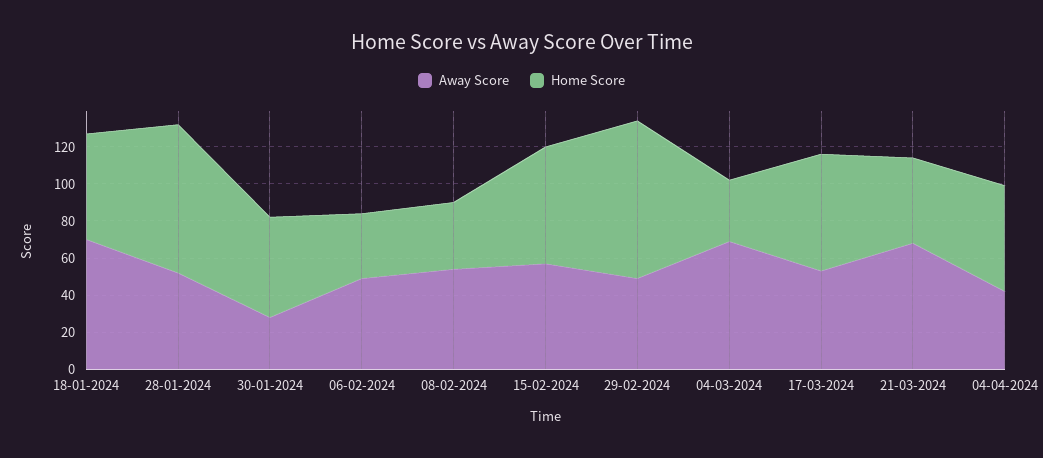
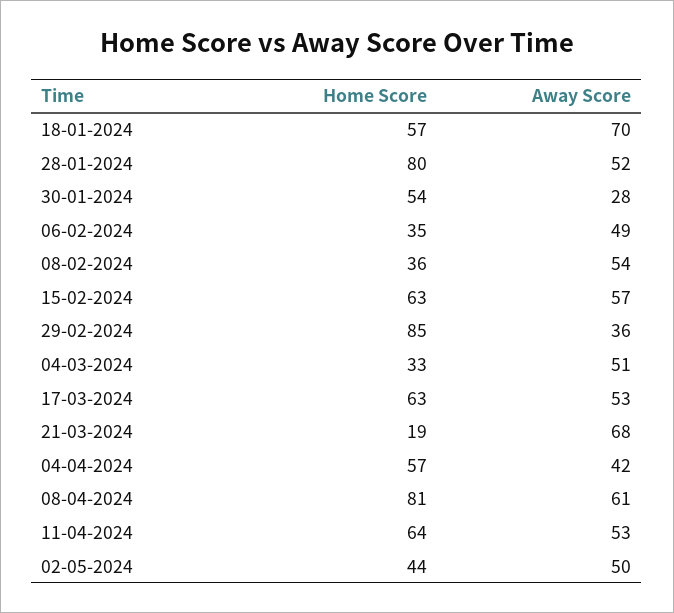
Away Score, 29-02-2024: 50 -> 36
Away Score, 04-03-2024: 70 -> 51
Home Score, 21-03-2024: 45 -> 19
Home Score, 08-04-2024: none -> 81
Away Score, 08-04-2024: none -> 61
Home Score, 11-04-2024: none -> 64
Away Score, 11-04-2024: none -> 53
Home Score, 02-05-2024: none -> 44
Away Score, 02-05-2024: none -> 50

